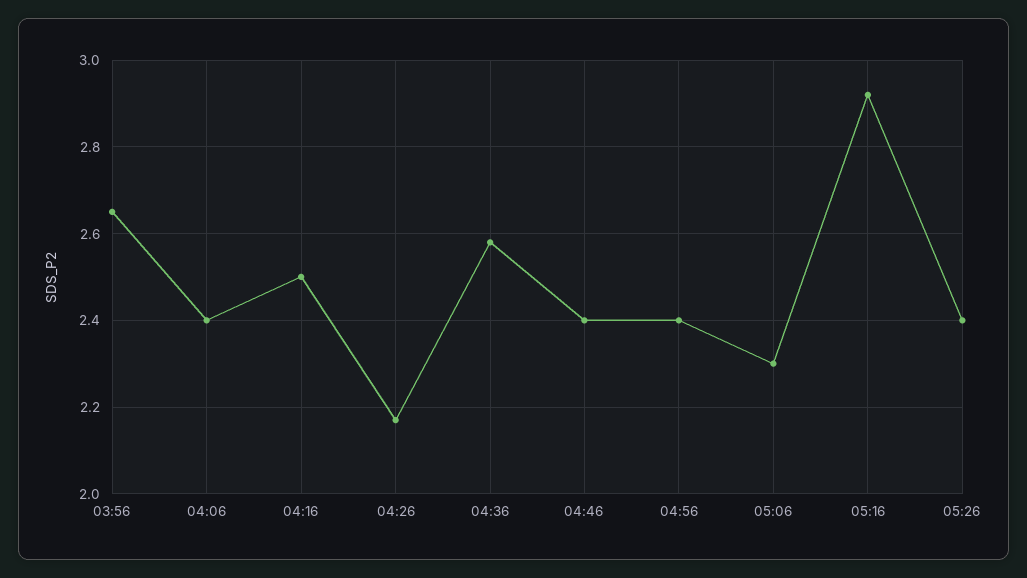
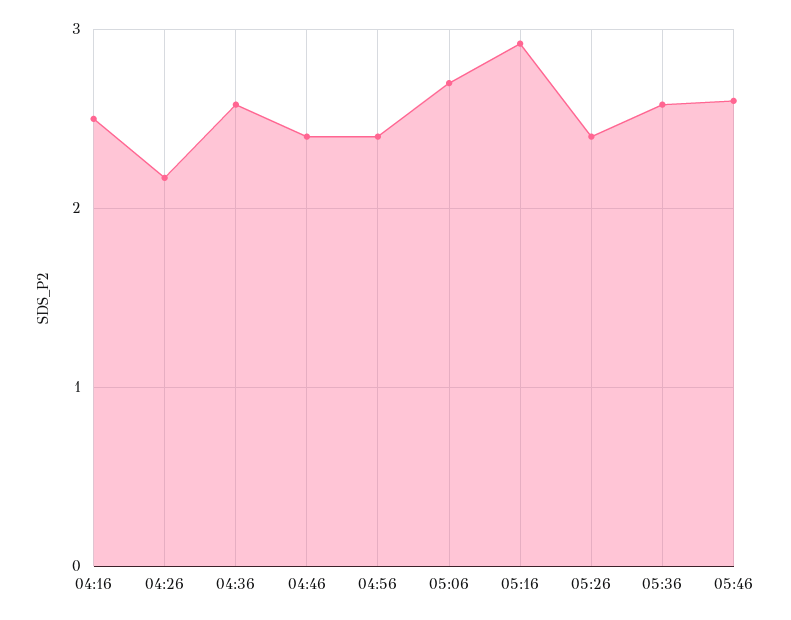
03:56: 2.65 -> none
04:06: 2.4 -> none
05:06: 2.3 -> 2.7
05:36: none -> 2.6
05:46: none -> 2.6

